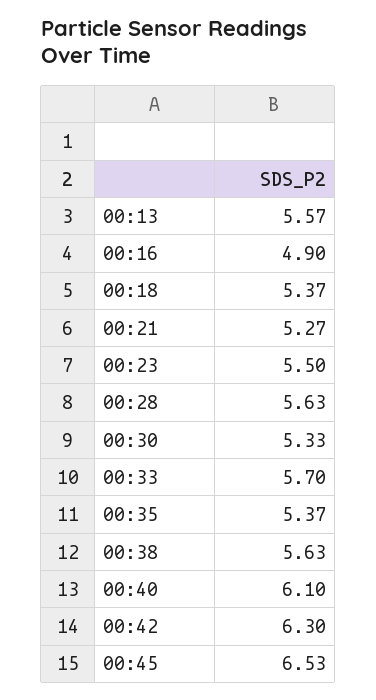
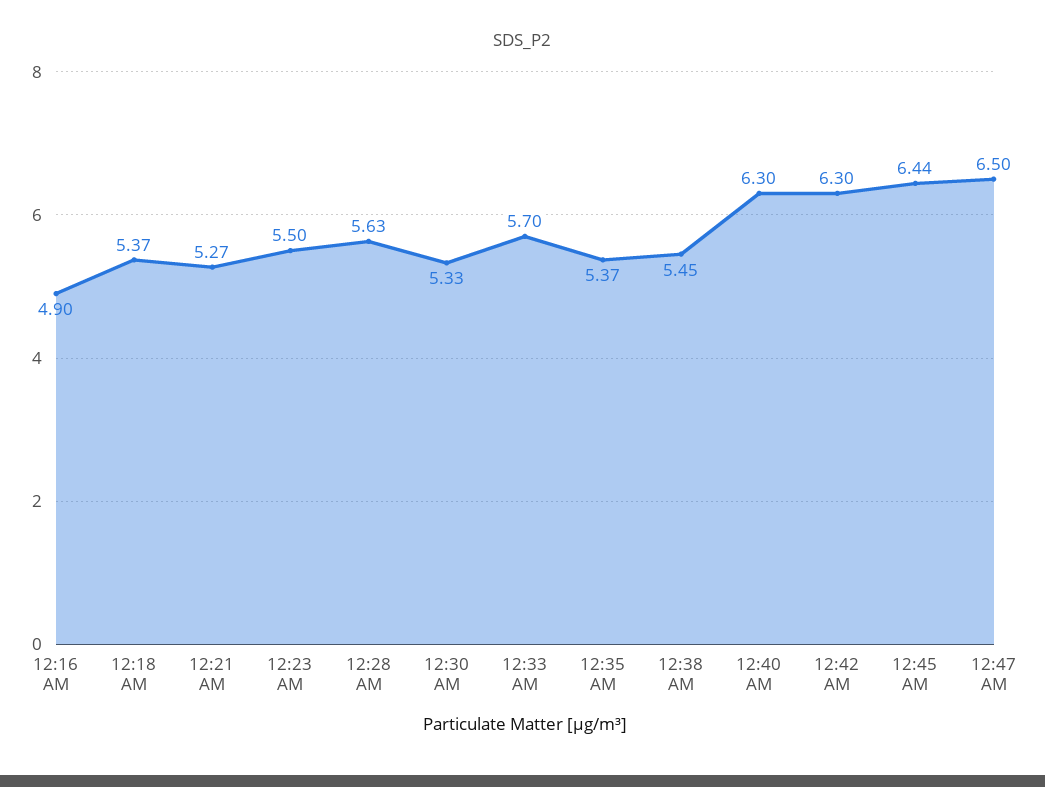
00:13: 5.57 -> none
00:38: 5.63 -> 5.45
00:40: 6.1 -> 6.3
00:45: 6.53 -> 6.44
12:47 AM: none -> 6.5

